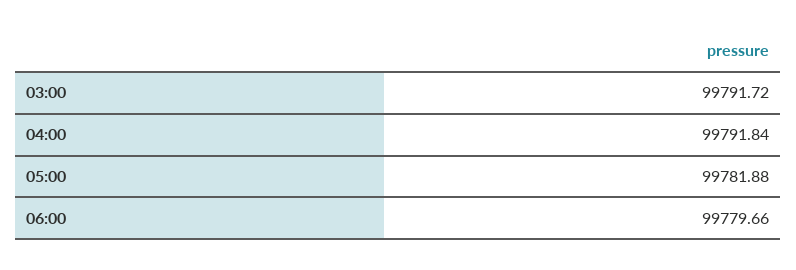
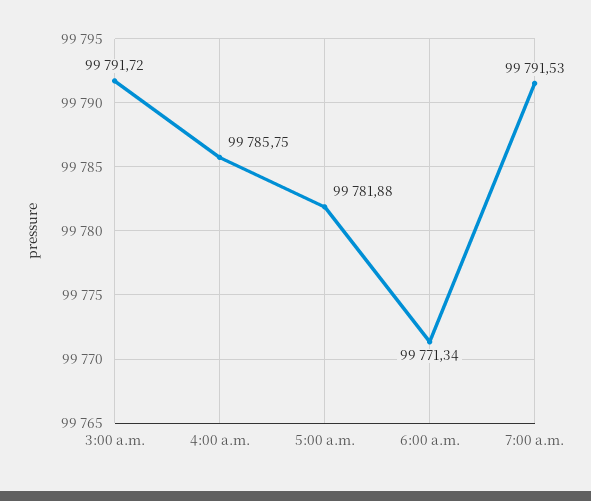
04:00: 99791.84 -> 99785.75
06:00: 99779.66 -> 99771.34
7:00 a.m.: none -> 99791.53

